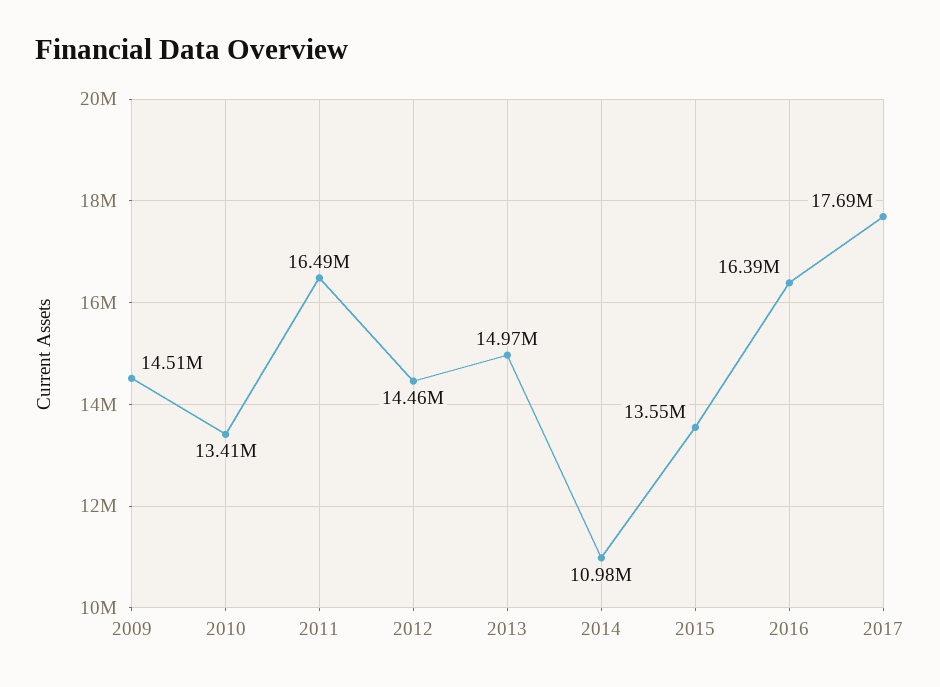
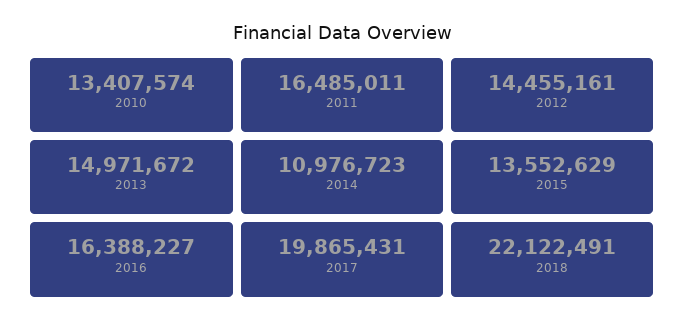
2009: 14510000 -> none
2017: 17690000 -> 19865431
2018: none -> 22122491

